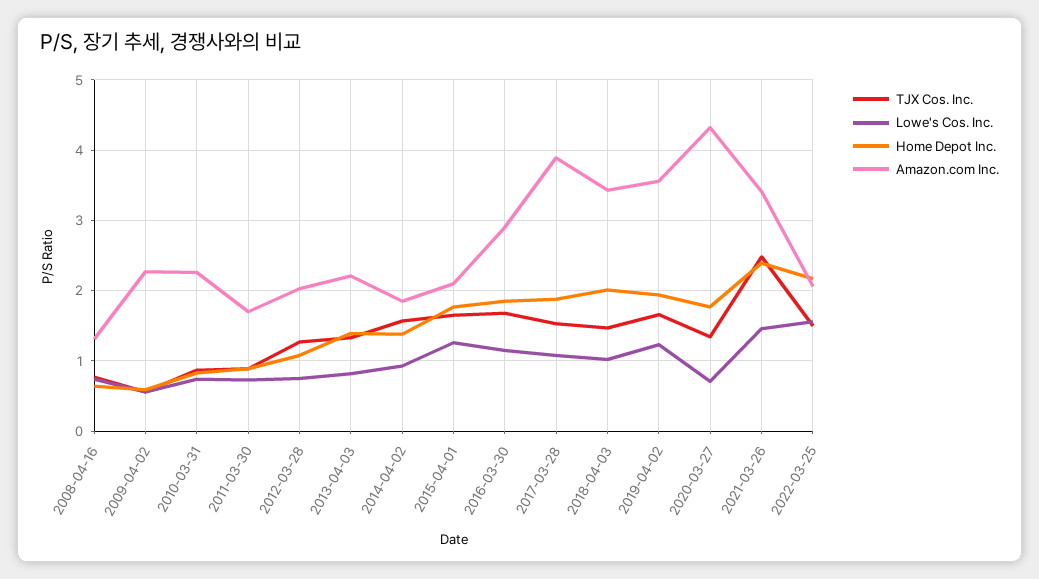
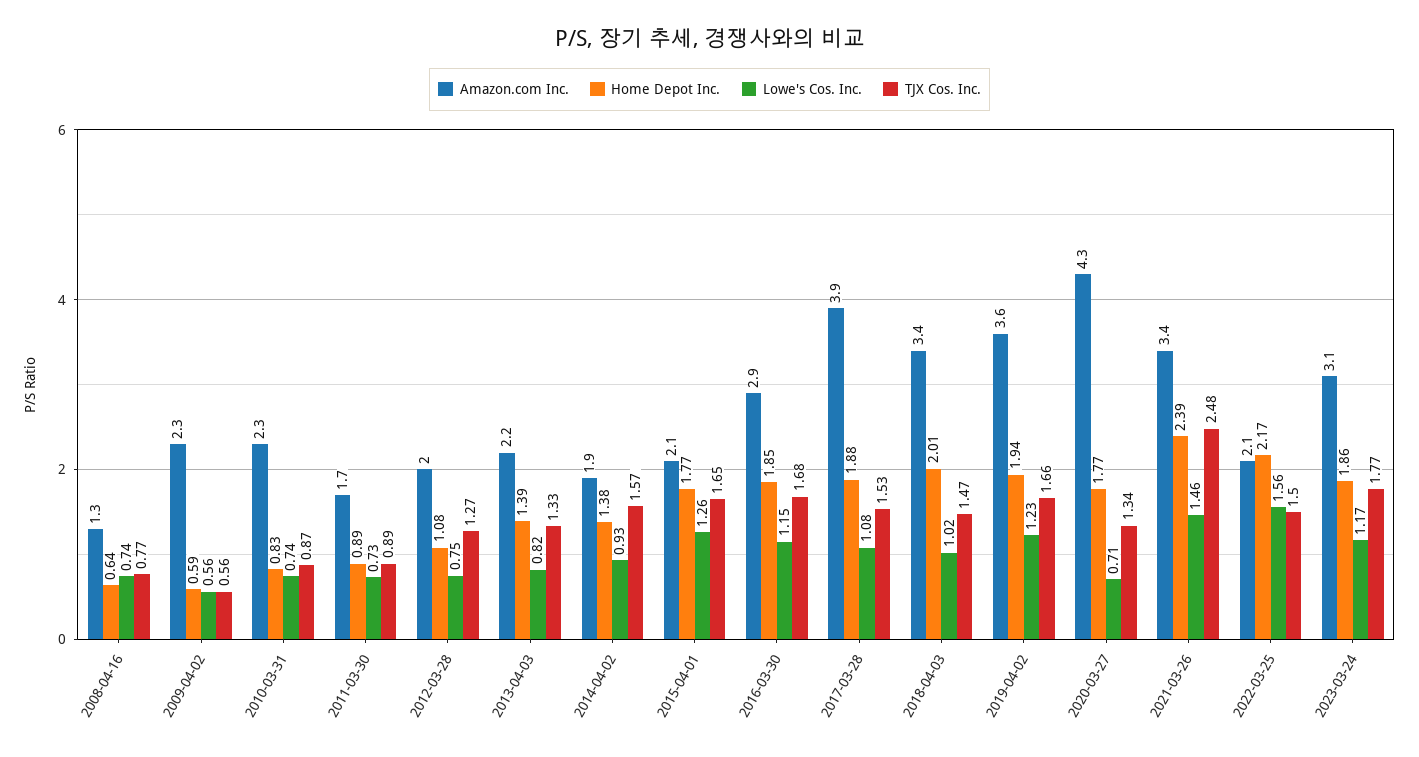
Amazon.com Inc., 2023-03-24: none -> 3.1
Home Depot Inc., 2023-03-24: none -> 1.86
Lowe's Cos. Inc., 2023-03-24: none -> 1.17
TJX Cos. Inc., 2023-03-24: none -> 1.77

